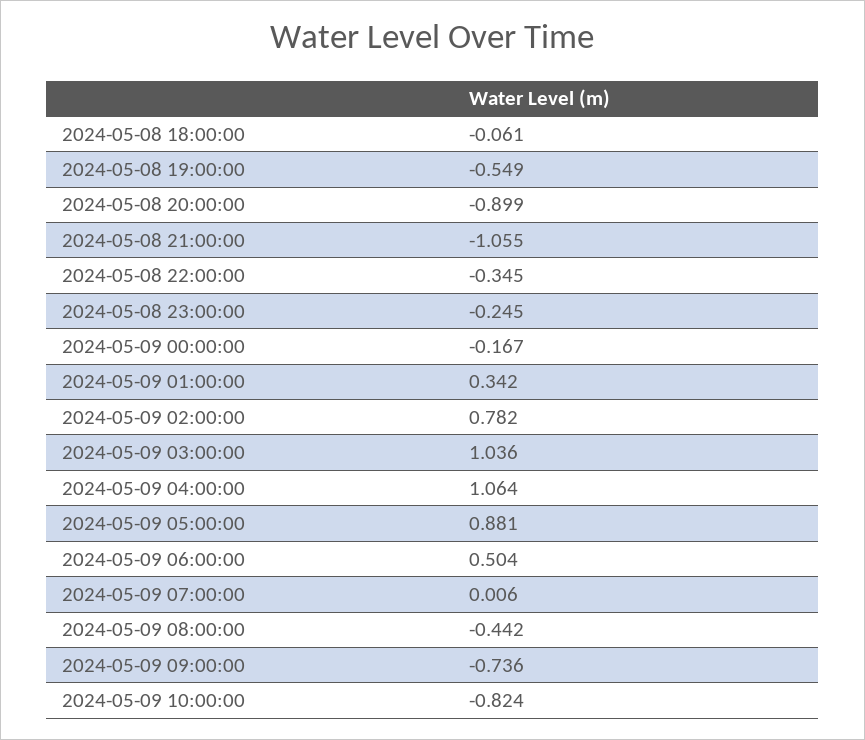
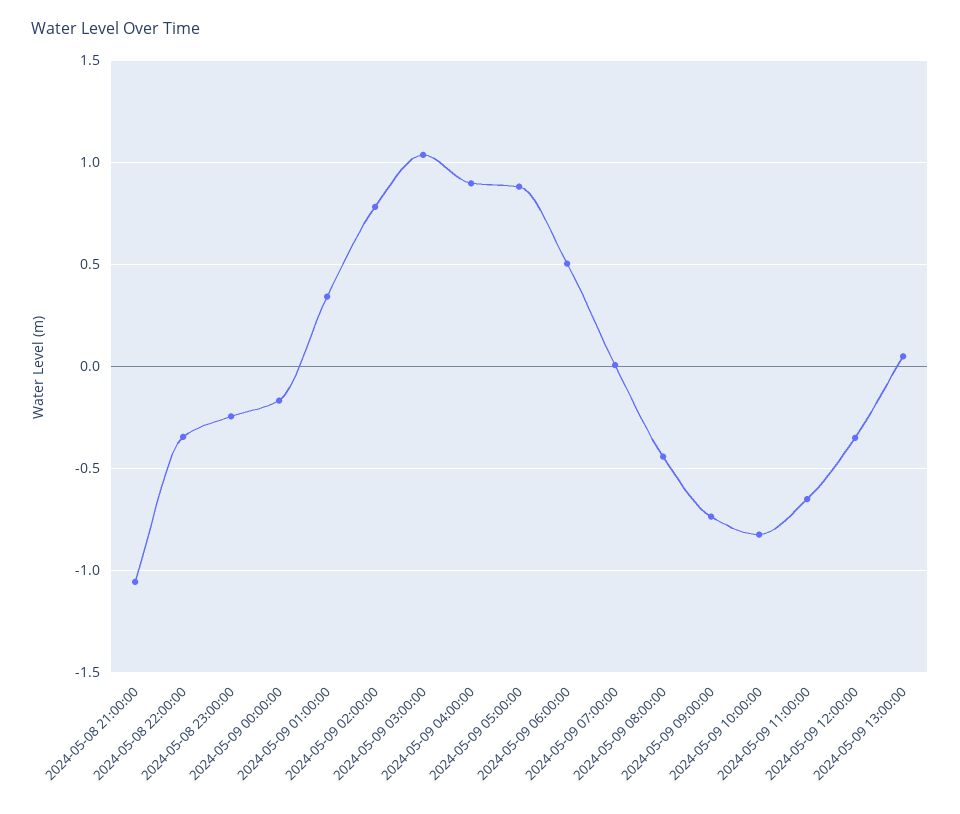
2024-05-08 18:00:00: -0.061 -> none
2024-05-08 19:00:00: -0.549 -> none
2024-05-08 20:00:00: -0.899 -> none
2024-05-09 04:00:00: 1.064 -> 0.9
2024-05-09 11:00:00: none -> -0.65
2024-05-09 12:00:00: none -> -0.35
2024-05-09 13:00:00: none -> 0.05

